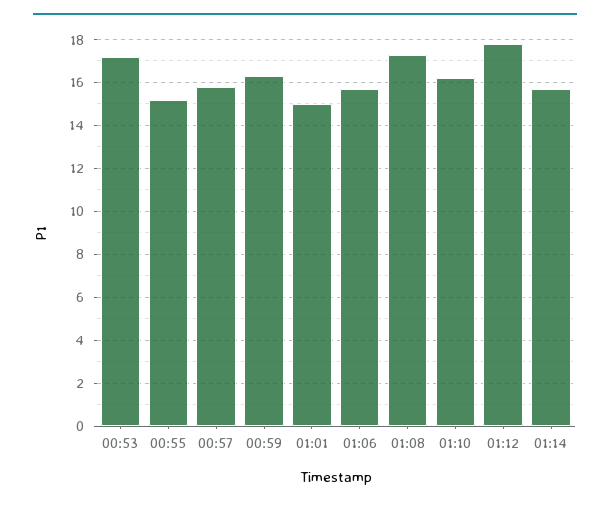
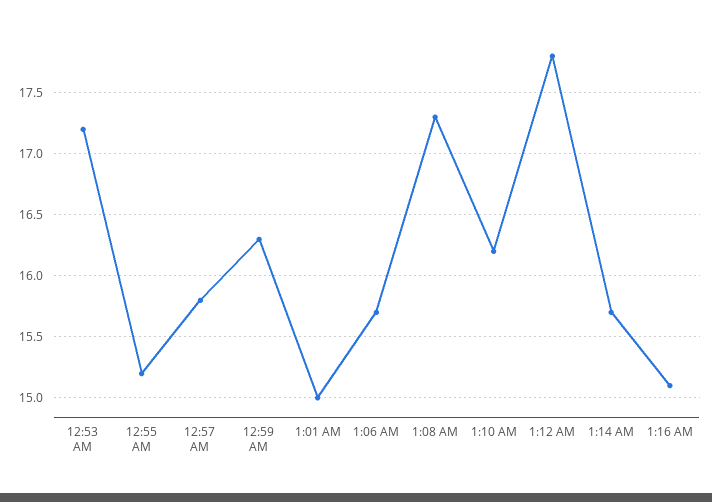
1:16 AM: none -> 15.1

